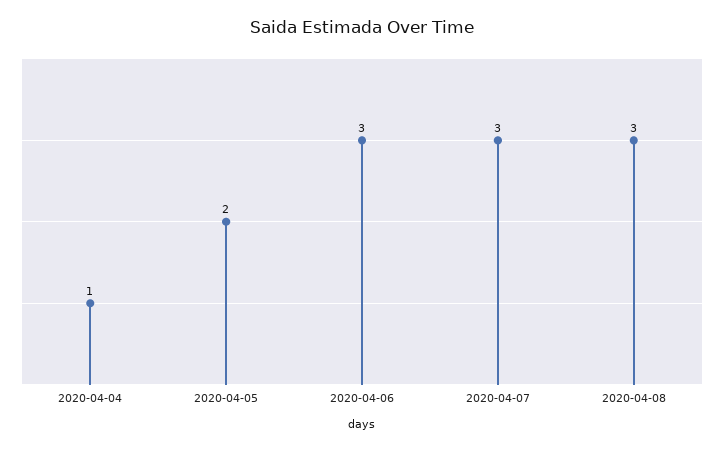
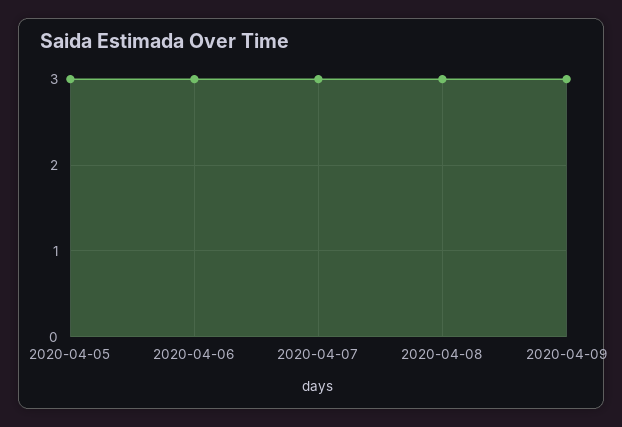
2020-04-04: 1 -> none
2020-04-05: 2 -> 3
2020-04-09: none -> 3

